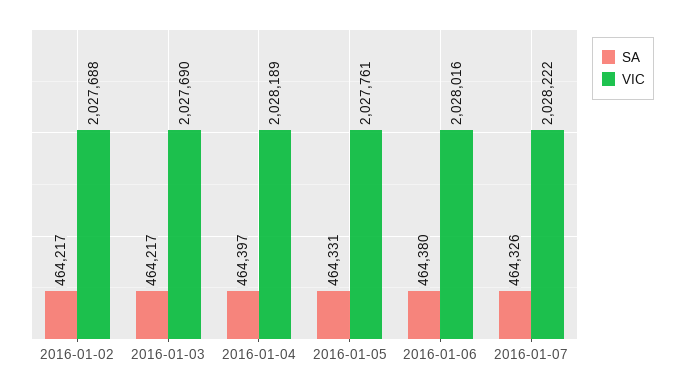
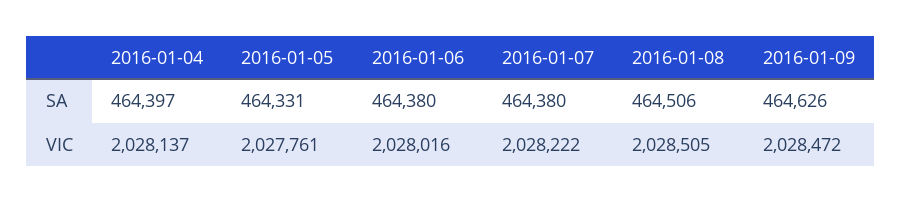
SA, 2016-01-02: 464217 -> none
VIC, 2016-01-02: 2027688 -> none
SA, 2016-01-03: 464217 -> none
VIC, 2016-01-03: 2027690 -> none
VIC, 2016-01-04: 2028189 -> 2028137
SA, 2016-01-07: 464326 -> 464380
SA, 2016-01-08: none -> 464506
SA, 2016-01-09: none -> 464626
VIC, 2016-01-08: none -> 2028505
VIC, 2016-01-09: none -> 2028472

